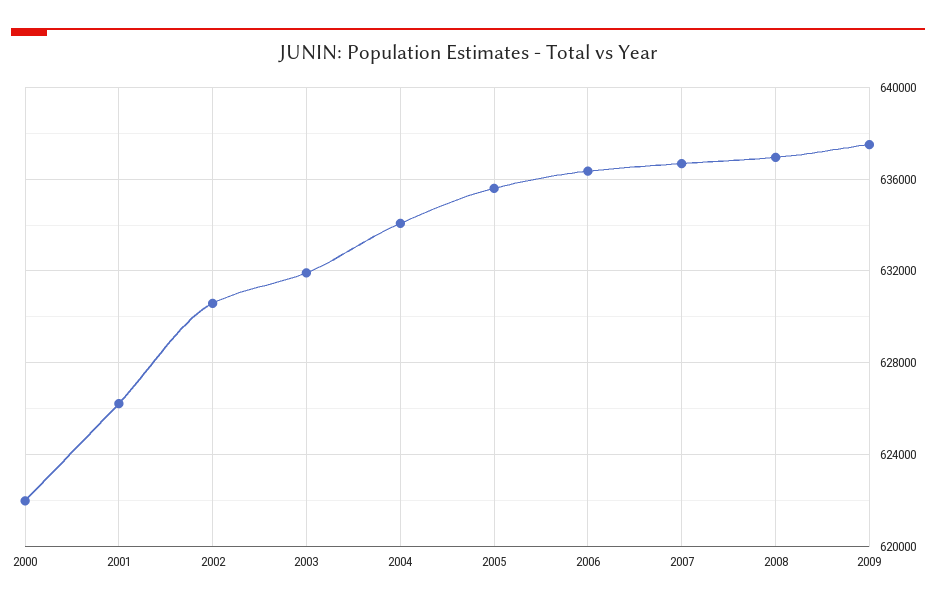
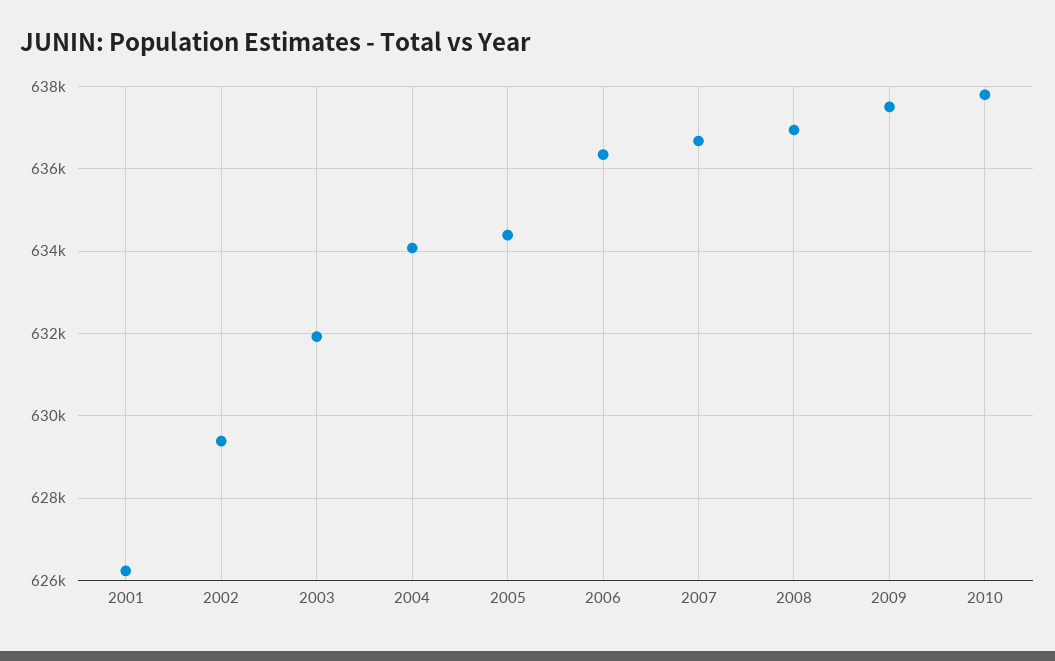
2000: 622000 -> none
2002: 630500 -> 629400
2005: 635500 -> 634400
2010: none -> 637800

